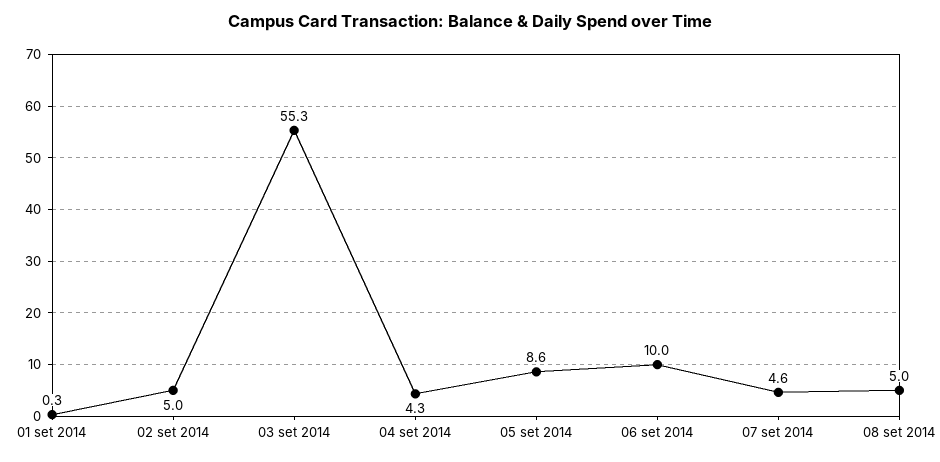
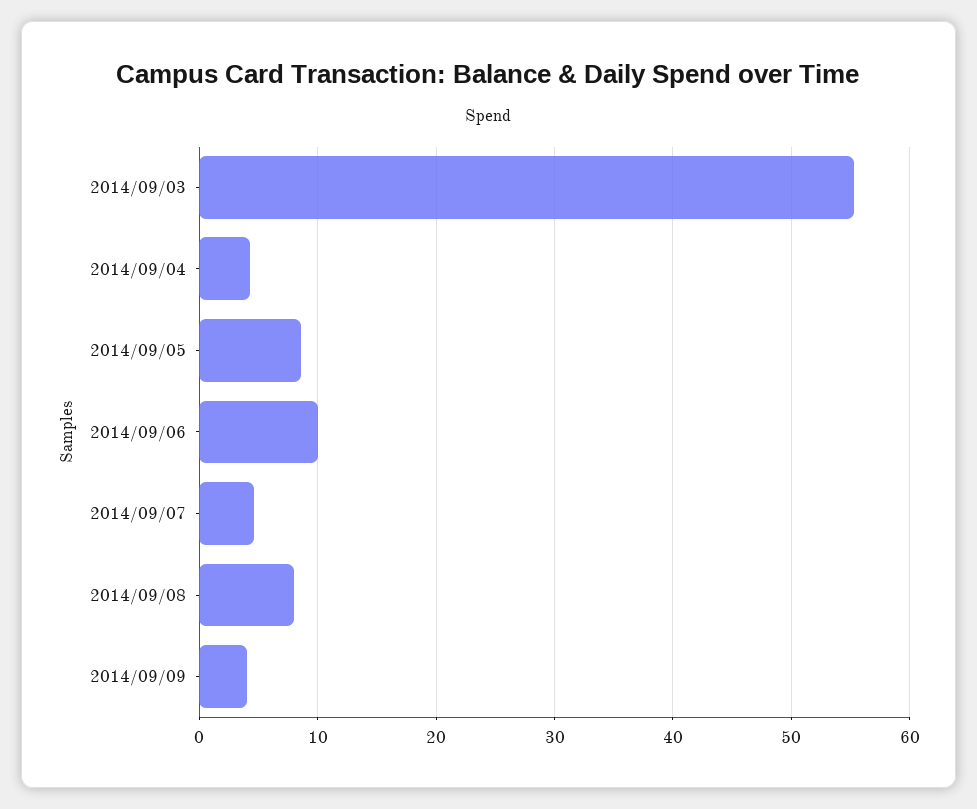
01 set 2014: 0.3 -> none
02 set 2014: 5 -> none
08 set 2014: 5 -> 8
2014/09/09: none -> 4

